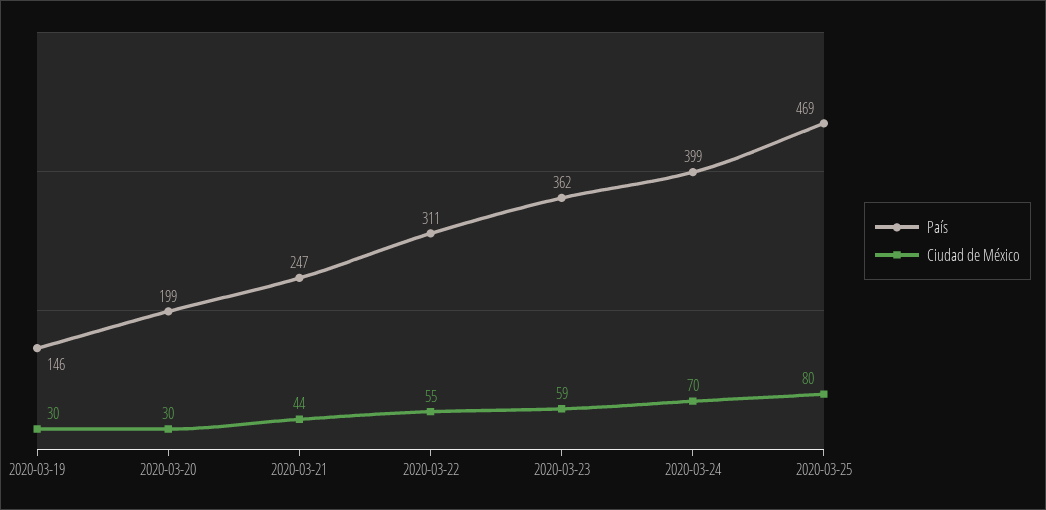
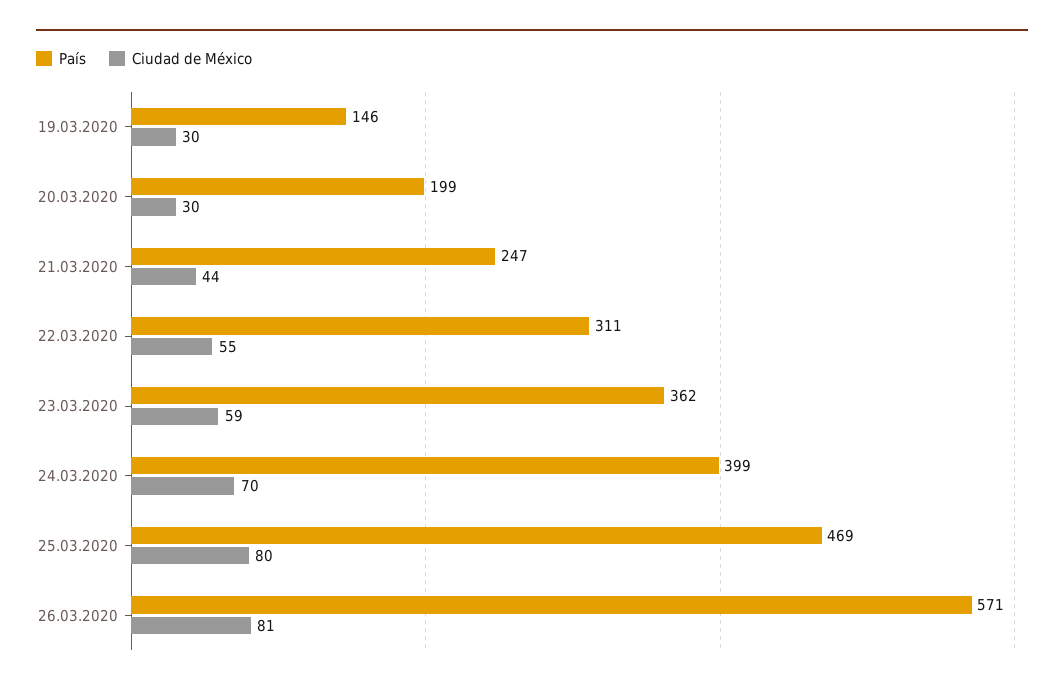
País, 26.03.2020: none -> 571
Ciudad de México, 26.03.2020: none -> 81

